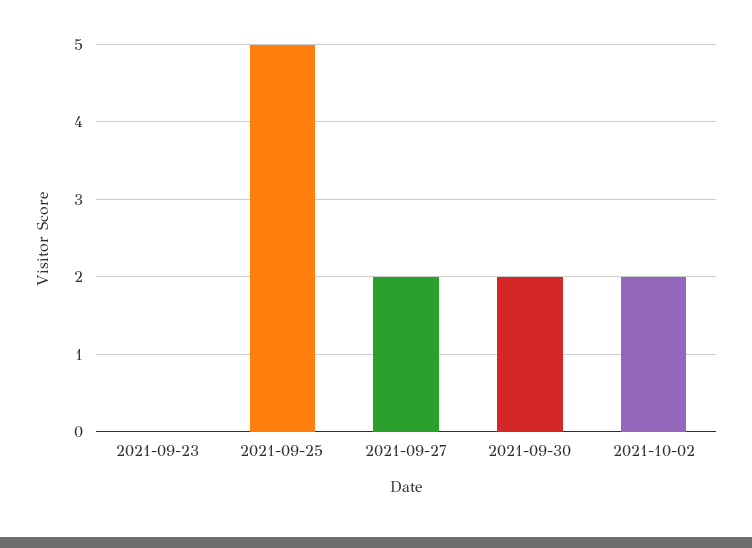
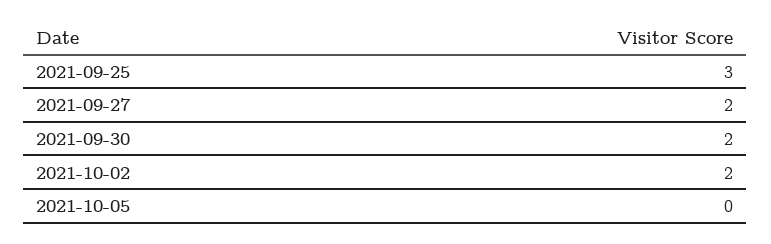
2021-09-23: 0 -> none
2021-09-25: 5 -> 3
2021-10-05: none -> 0

